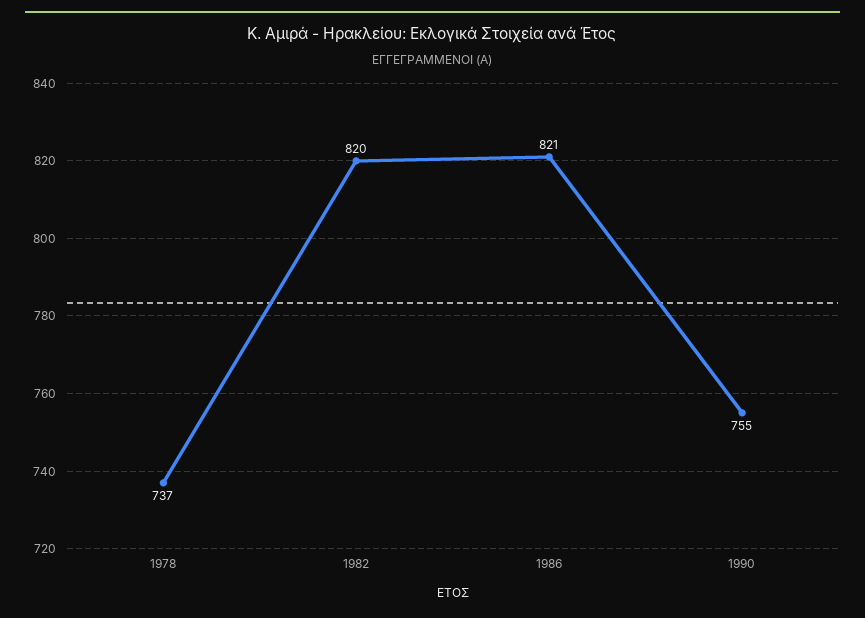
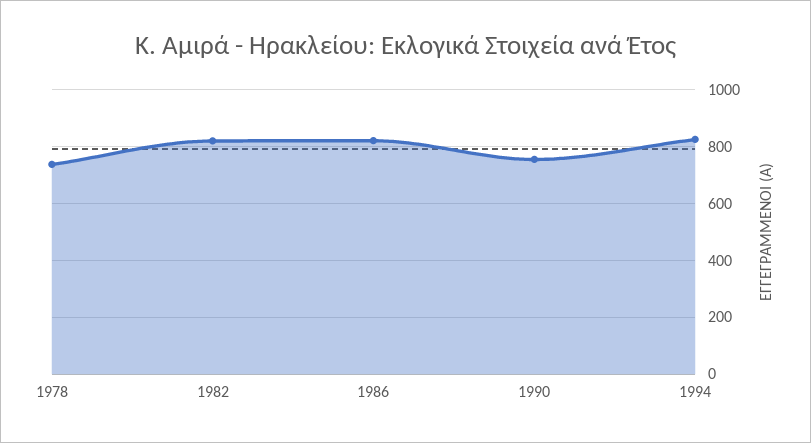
1994: none -> 825

